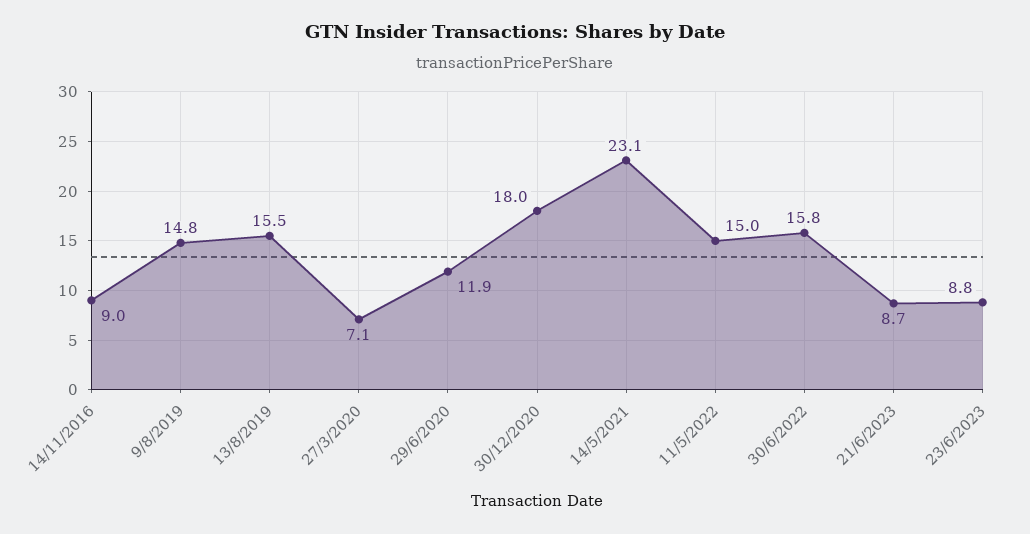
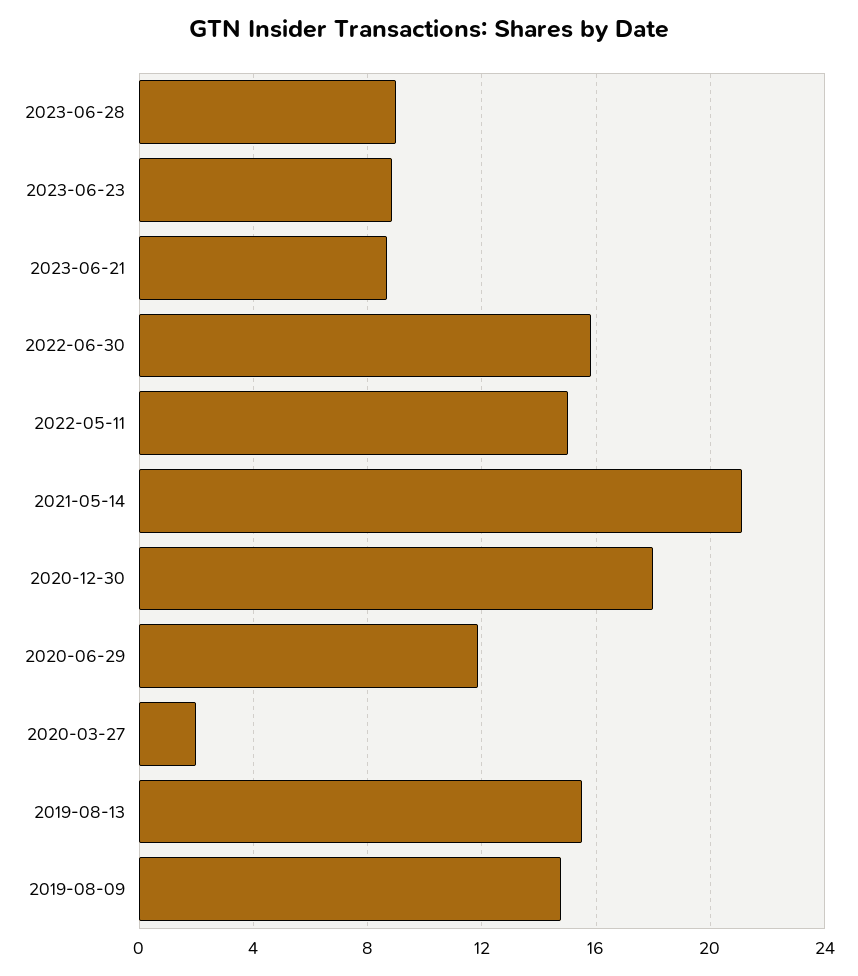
14/11/2016: 9 -> none
27/3/2020: 7.1 -> 2
14/5/2021: 23.1 -> 21
2023-06-28: none -> 9

